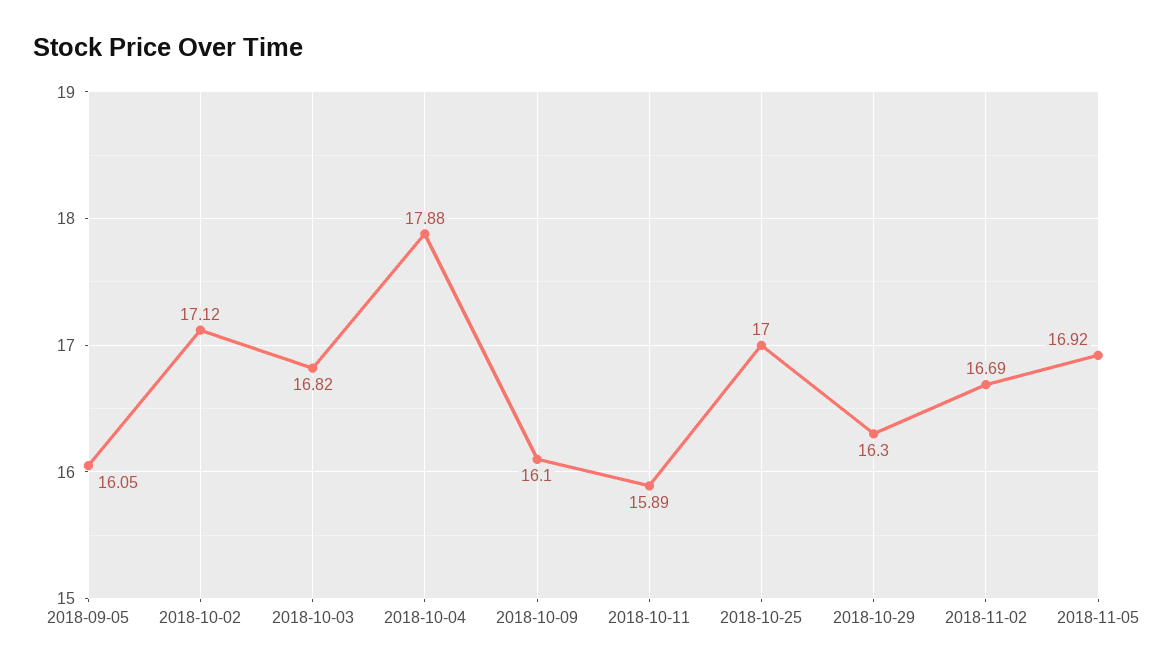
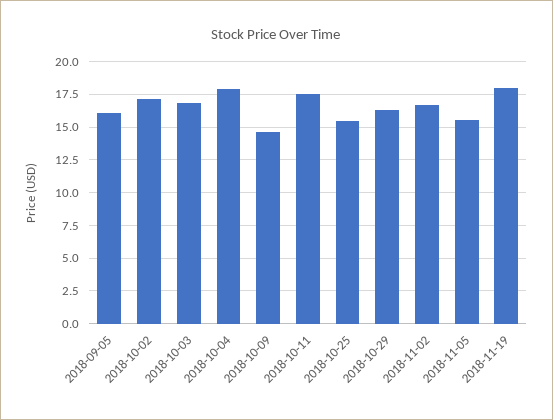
2018-10-09: 16.1 -> 14.5
2018-10-11: 15.89 -> 17.5
2018-10-25: 17 -> 15.5
2018-11-05: 16.92 -> 15.5
2018-11-19: none -> 18

